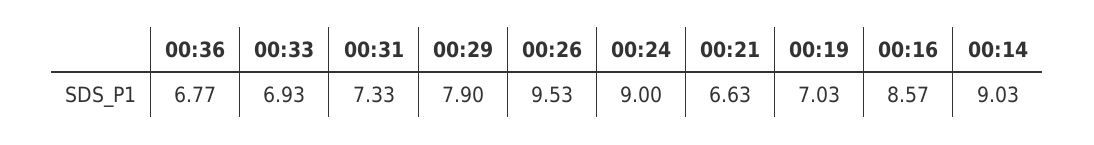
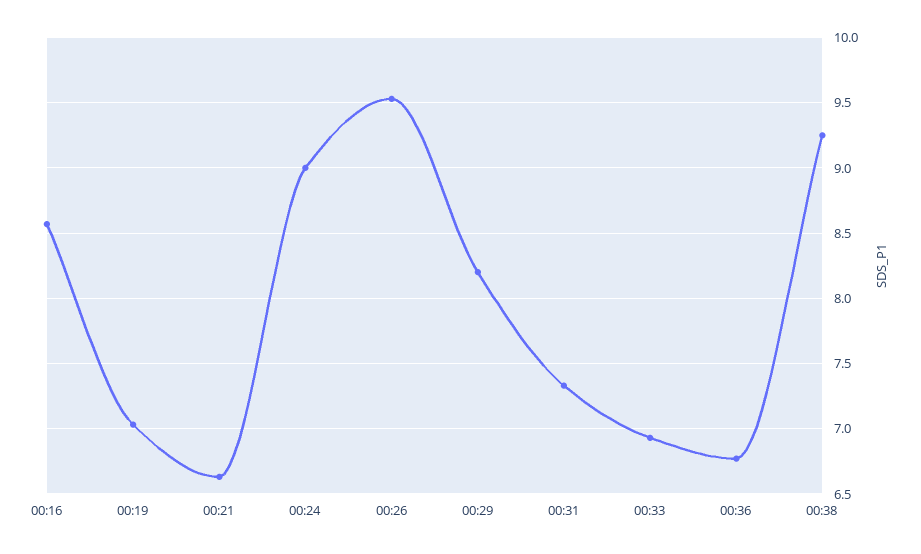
00:29: 7.9 -> 8.2
00:14: 9.03 -> none
00:38: none -> 9.25

